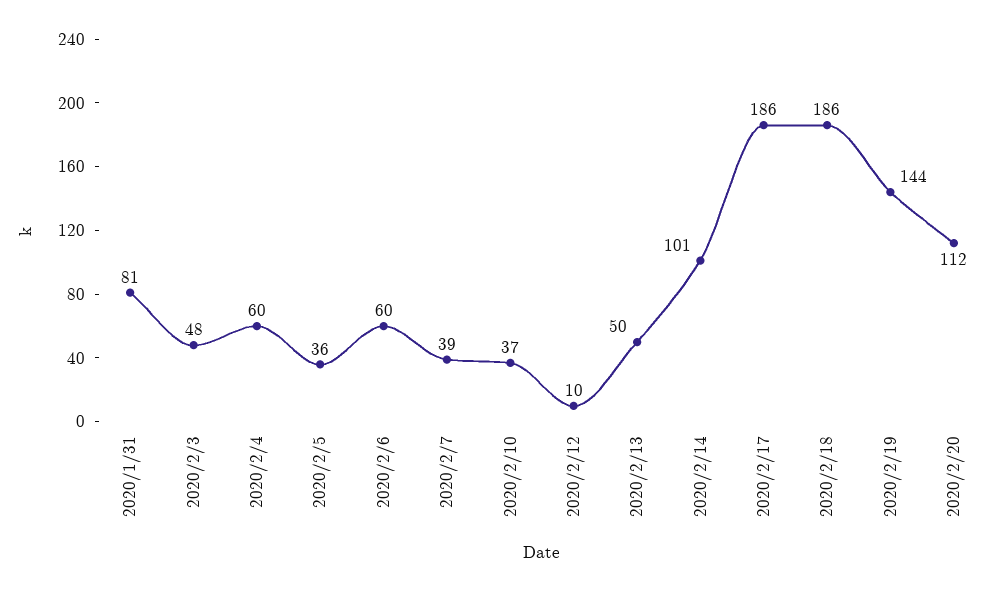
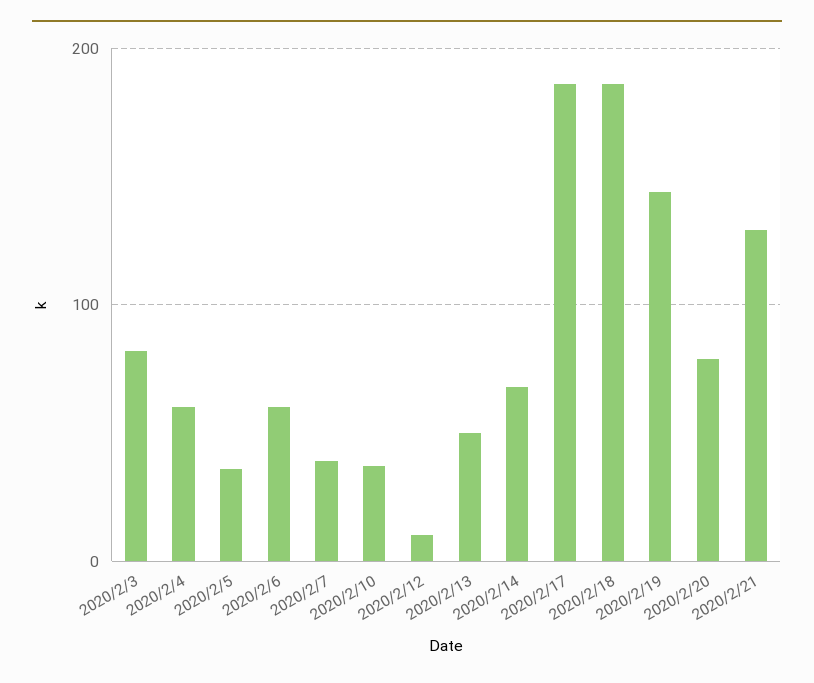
2020/1/31: 81 -> none
2020/2/3: 48 -> 80
2020/2/14: 101 -> 70
2020/2/20: 112 -> 80
2020/2/21: none -> 130

